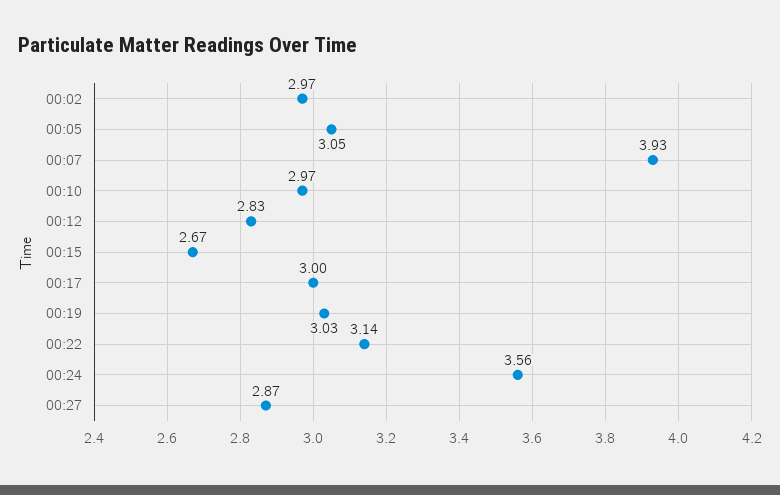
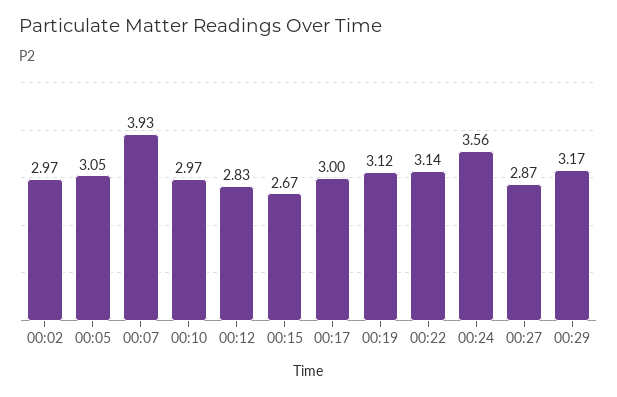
00:19: 3.03 -> 3.12
00:29: none -> 3.17

